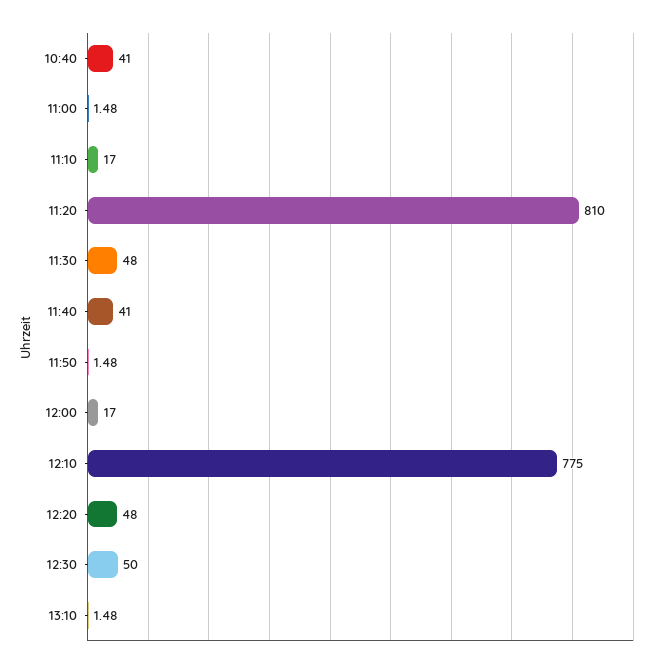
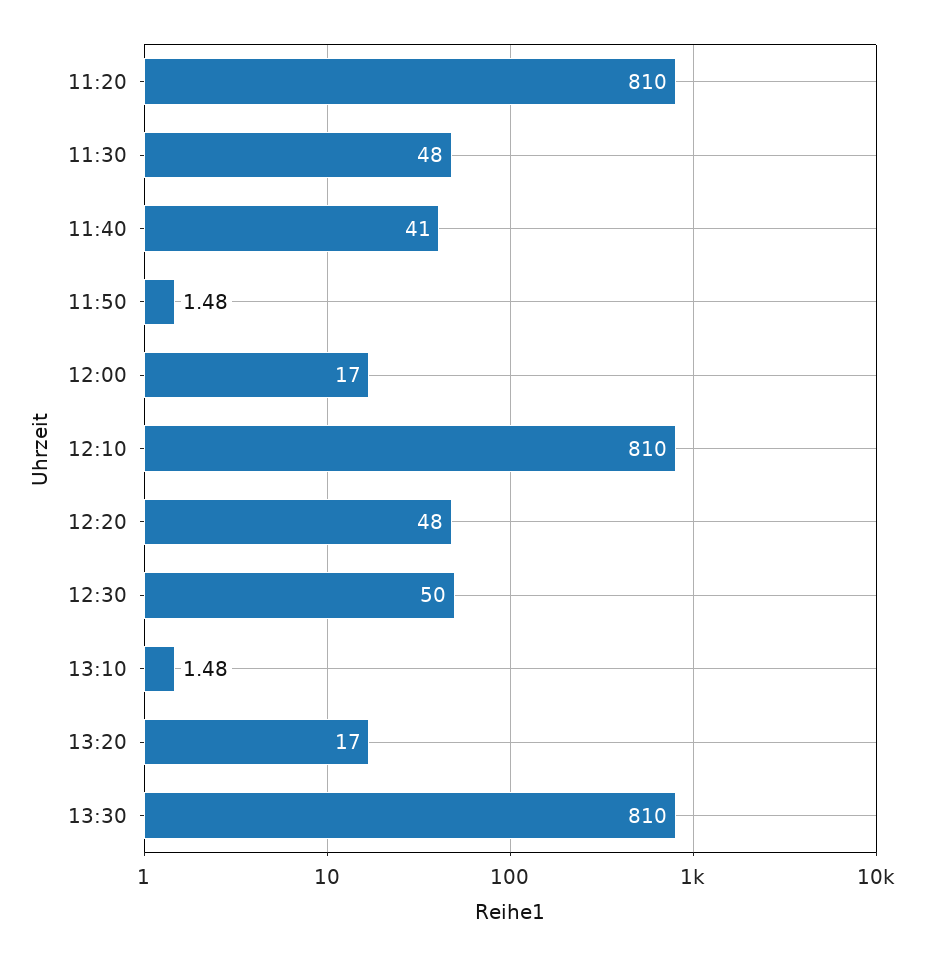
10:40: 41 -> none
11:00: 1.48 -> none
11:10: 17 -> none
12:10: 775 -> 810
13:20: none -> 17
13:30: none -> 810

